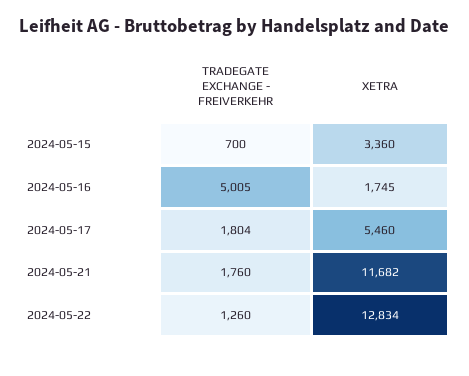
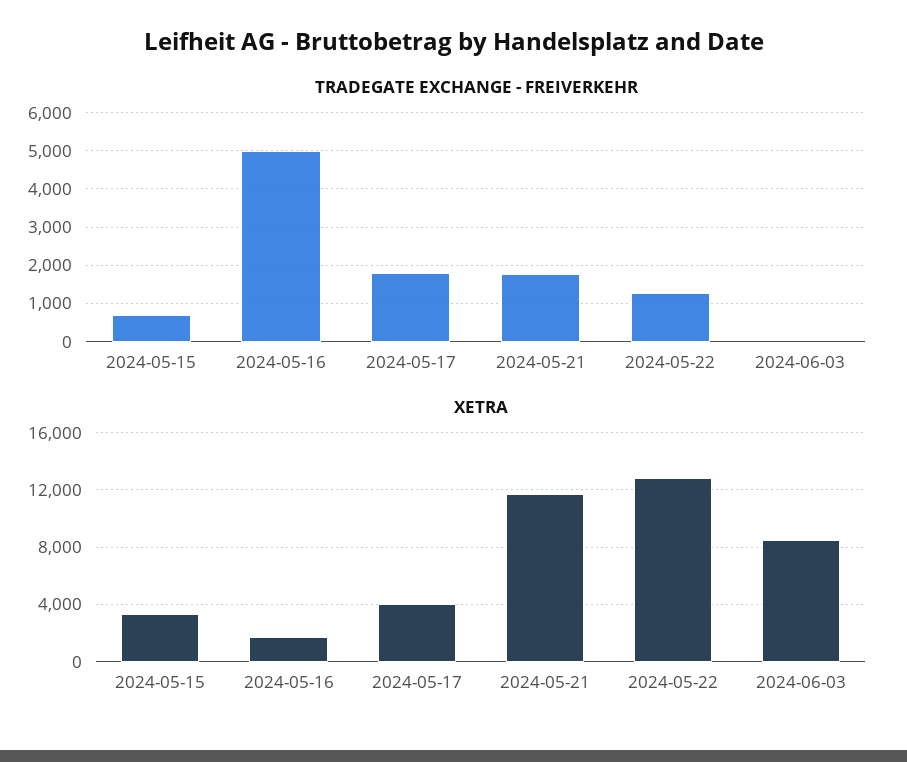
XETRA, 2024-05-17: 5460 -> 4000
TRADEGATE EXCHANGE - FREIVERKEHR, 2024-06-03: none -> 0
XETRA, 2024-06-03: none -> 8500

